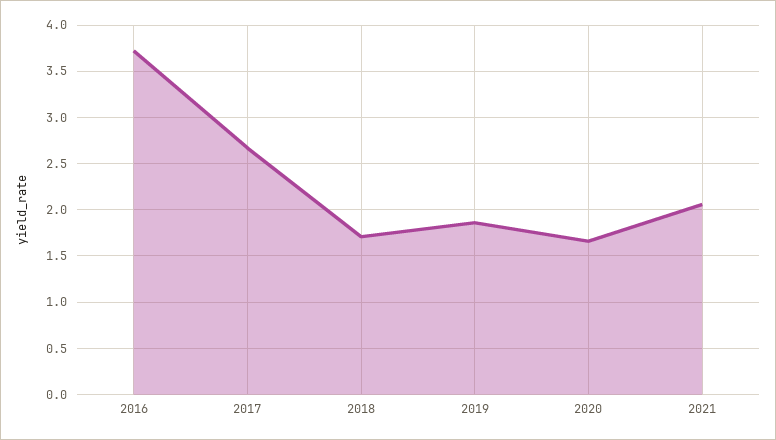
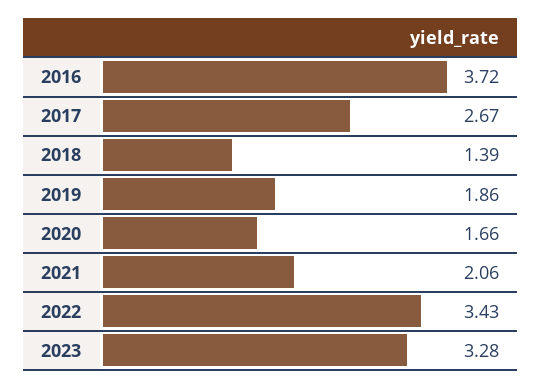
2018: 1.7 -> 1.39
2022: none -> 3.43
2023: none -> 3.28

